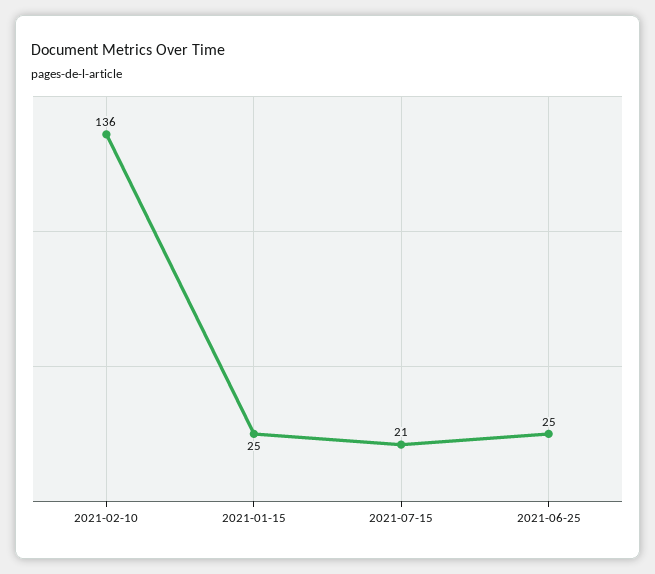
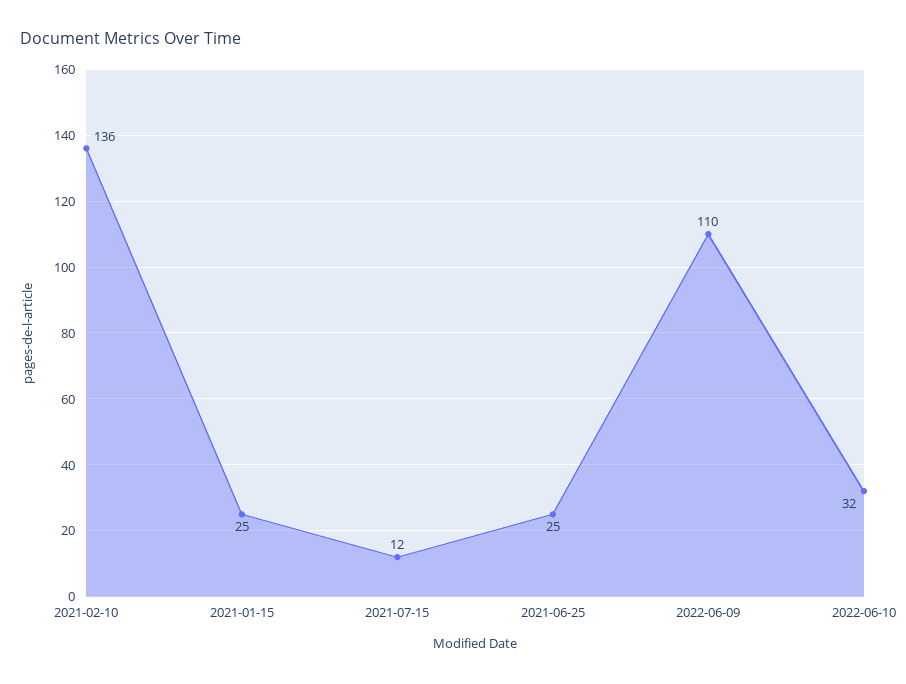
2021-07-15: 21 -> 12
2022-06-09: none -> 110
2022-06-10: none -> 32

